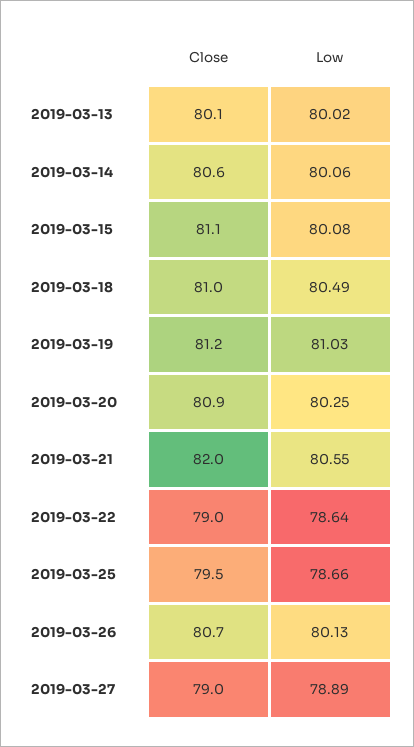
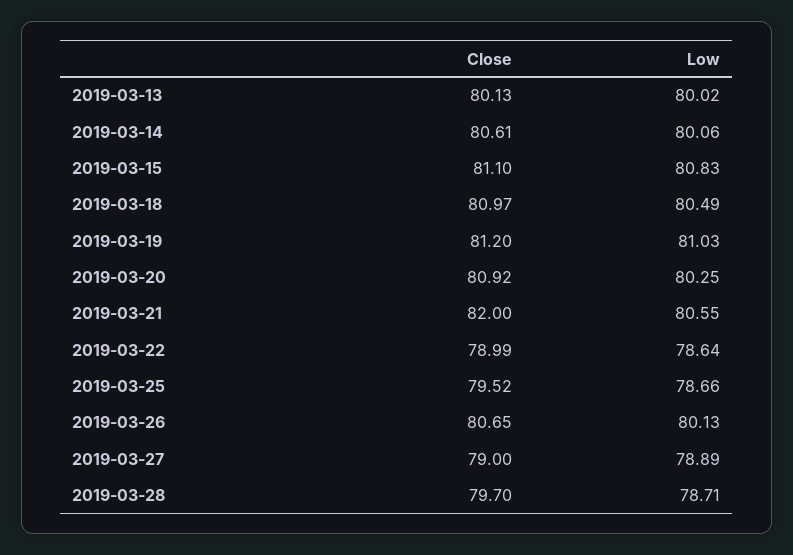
Low, 2019-03-15: 80.08 -> 80.83
Close, 2019-03-28: none -> 79.7
Low, 2019-03-28: none -> 78.71

